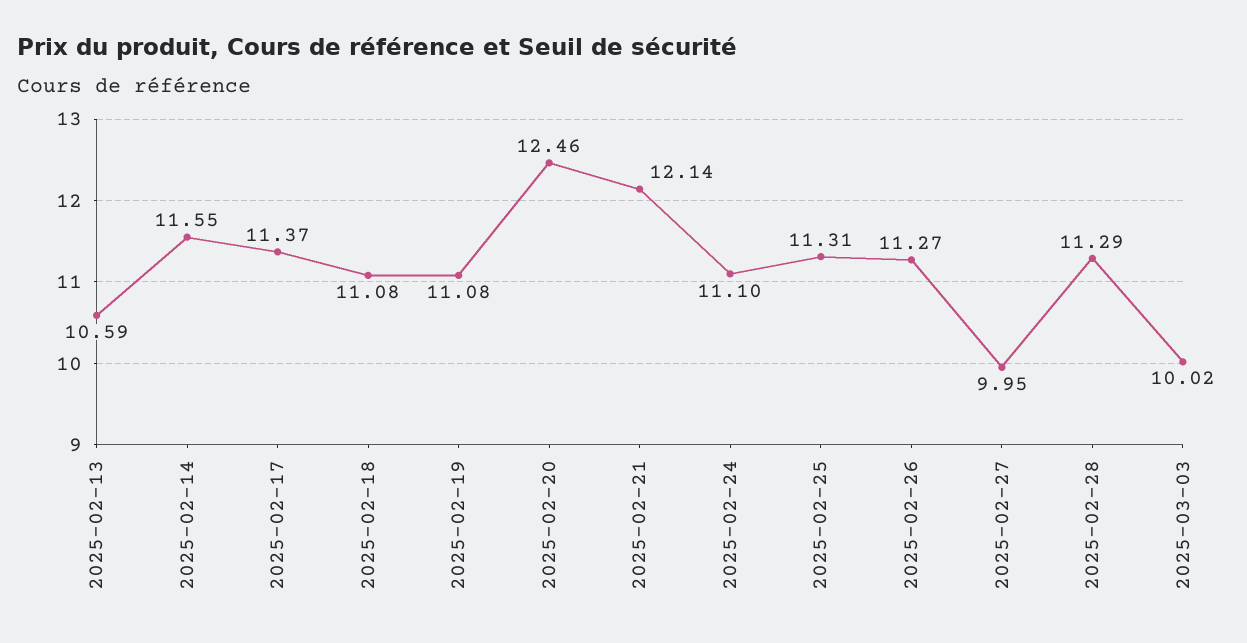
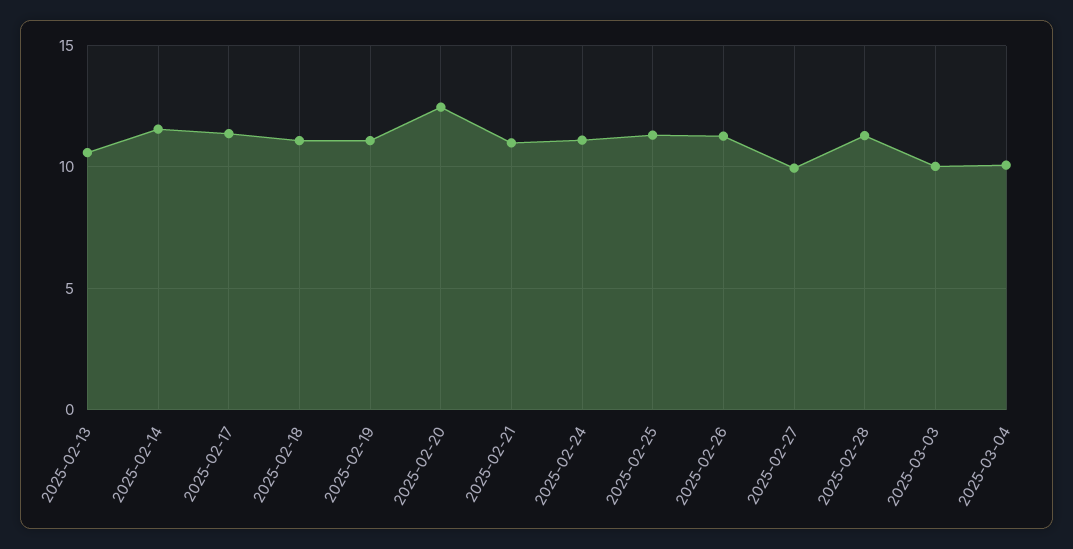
2025-02-21: 12.14 -> 11
2025-03-04: none -> 10

